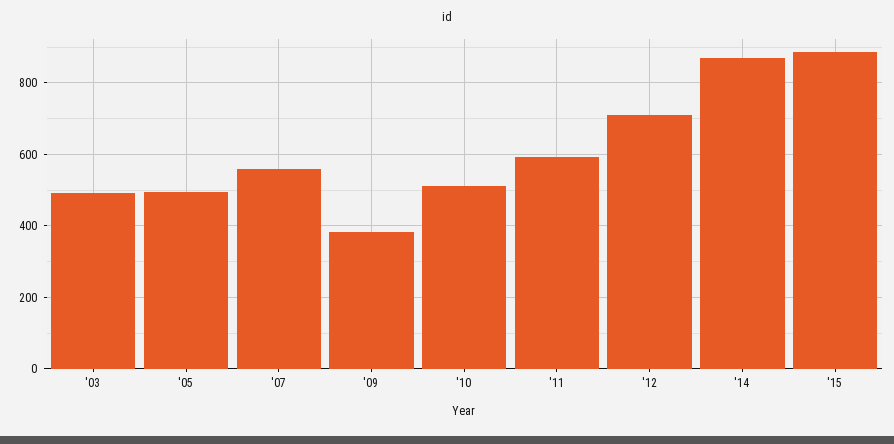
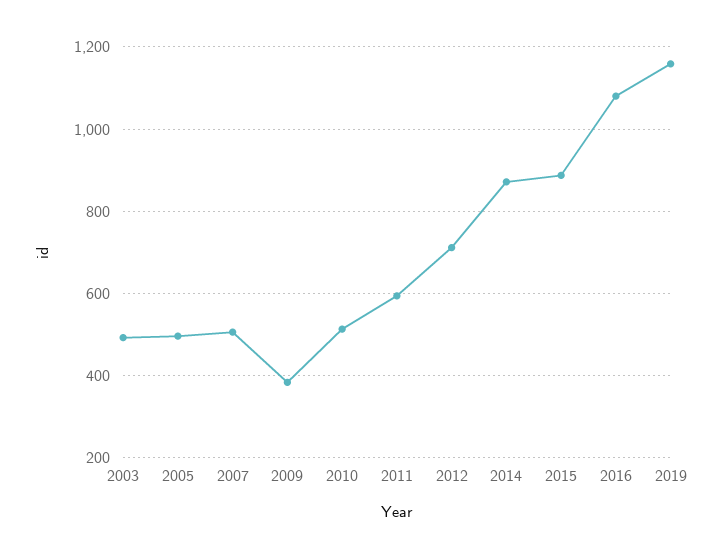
'07: 560 -> 500
2016: none -> 1080
2019: none -> 1160

